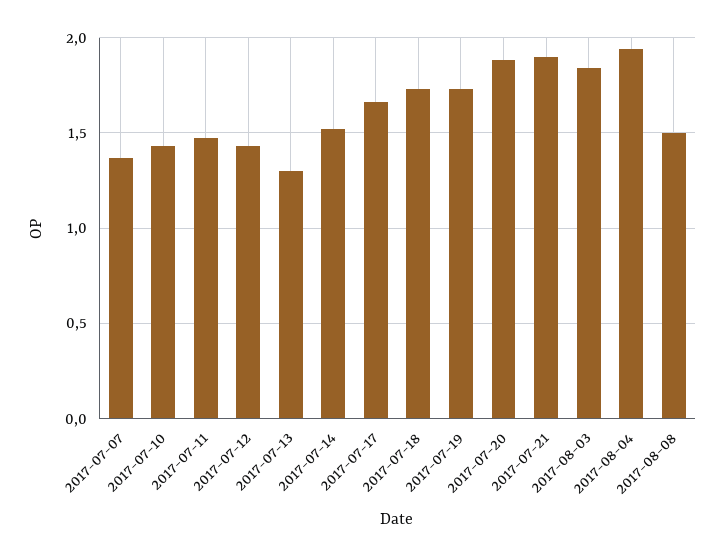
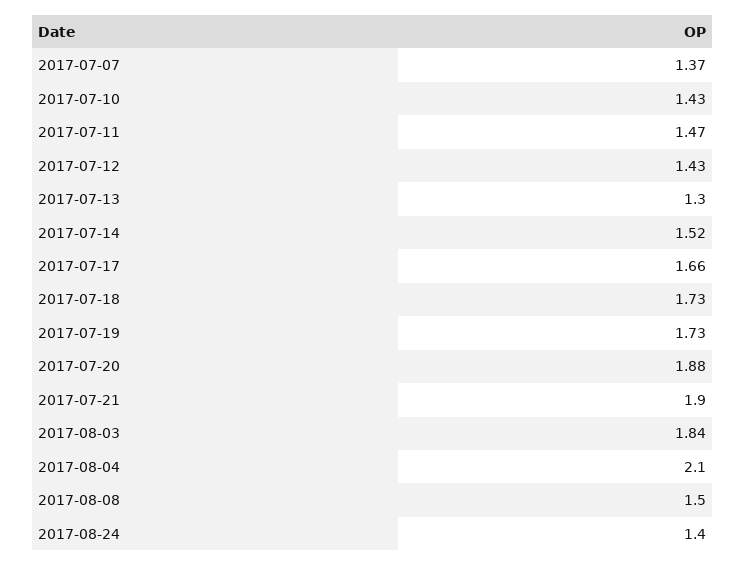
2017-08-04: 1.95 -> 2.1
2017-08-24: none -> 1.4

